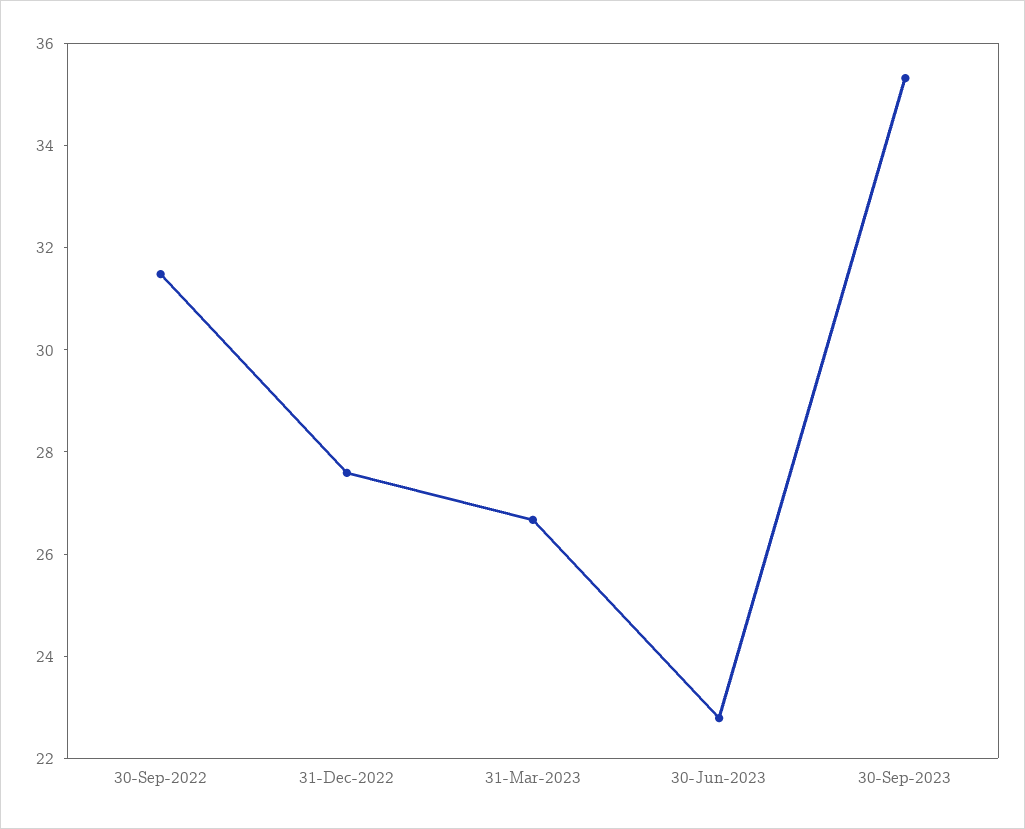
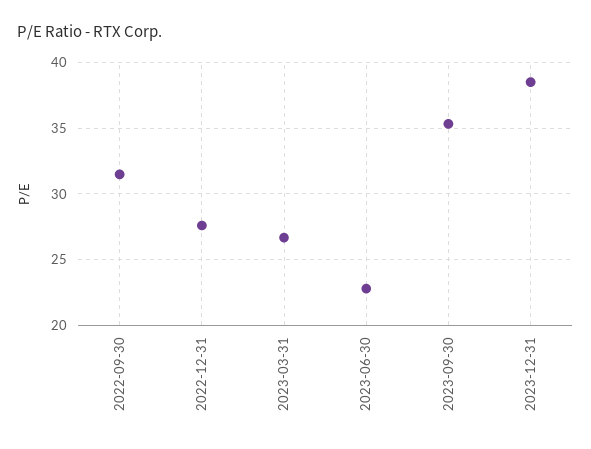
2023-12-31: none -> 38.5

